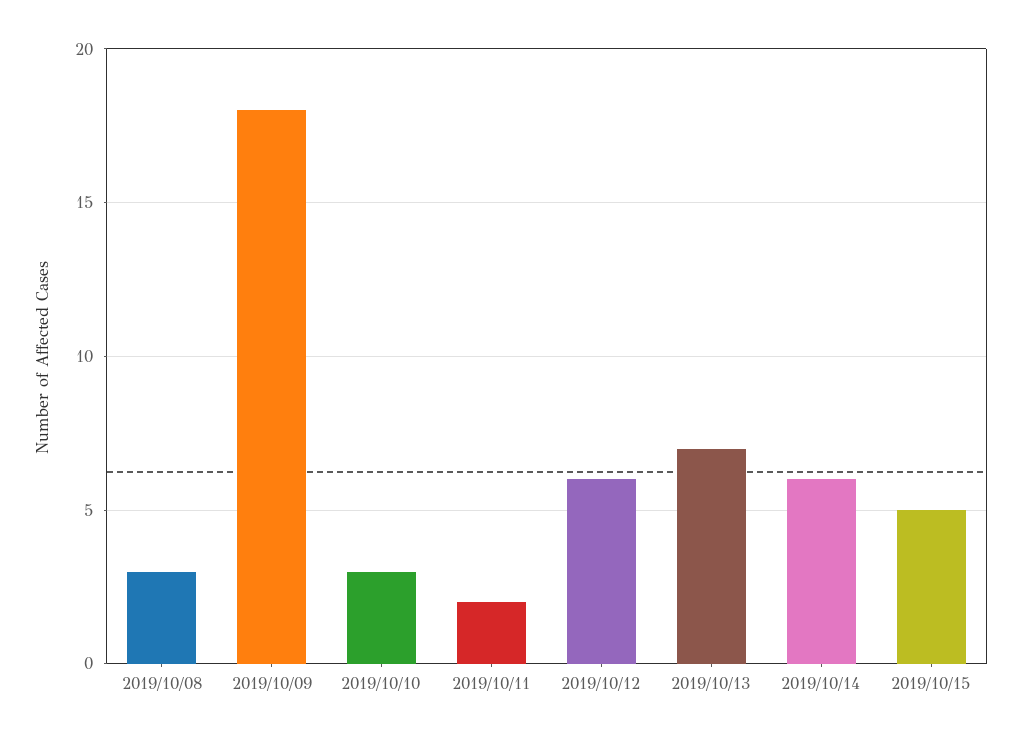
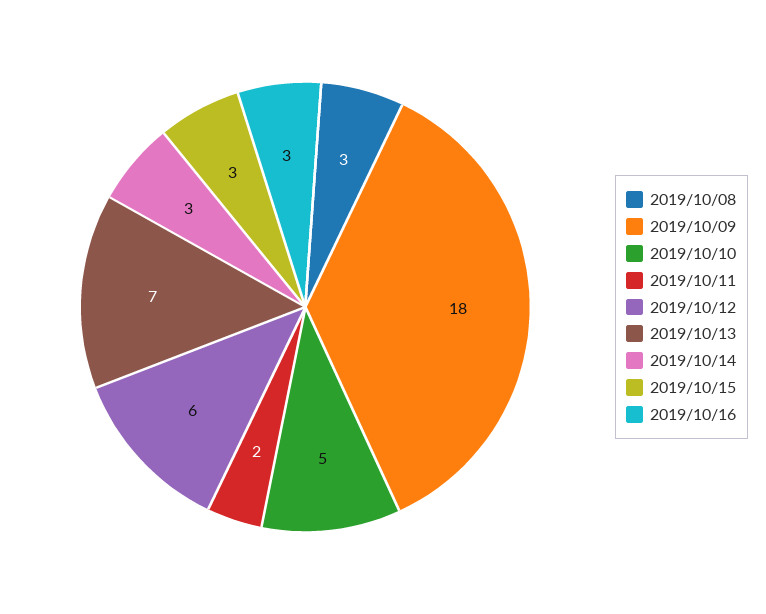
2019/10/10: 3 -> 5
2019/10/14: 6 -> 3
2019/10/15: 5 -> 3
2019/10/16: none -> 3

